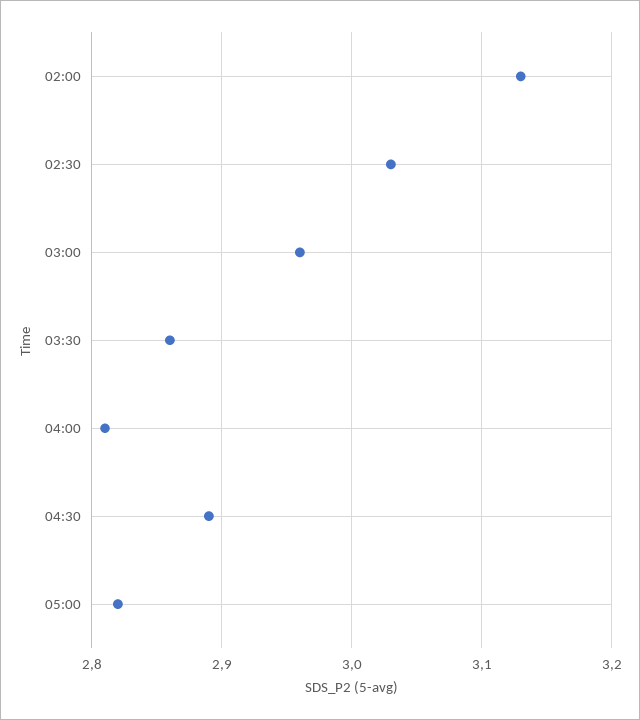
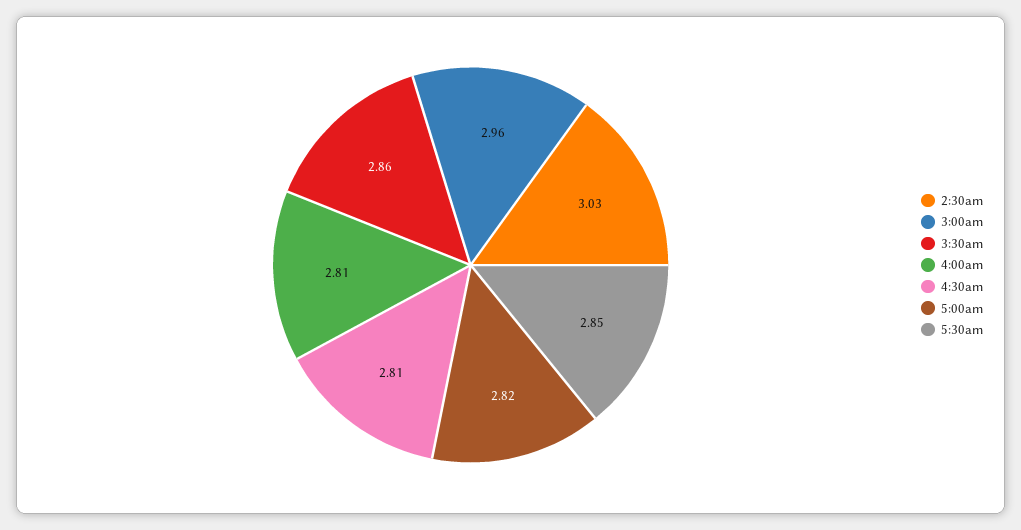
02:00: 3.13 -> none
04:30: 2.89 -> 2.81
5:30am: none -> 2.85

